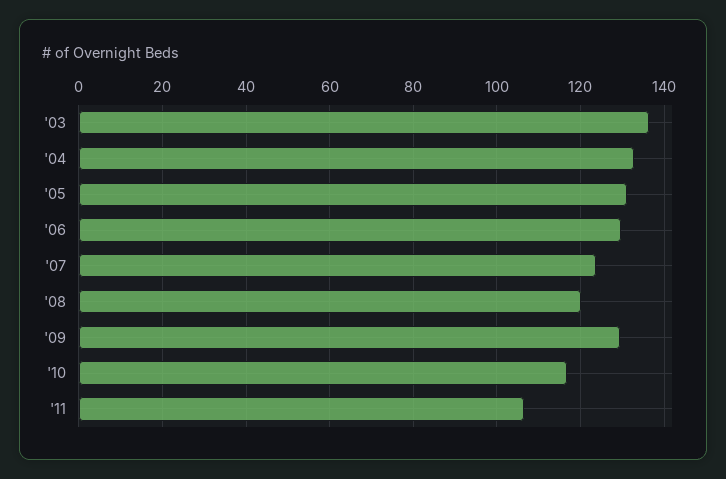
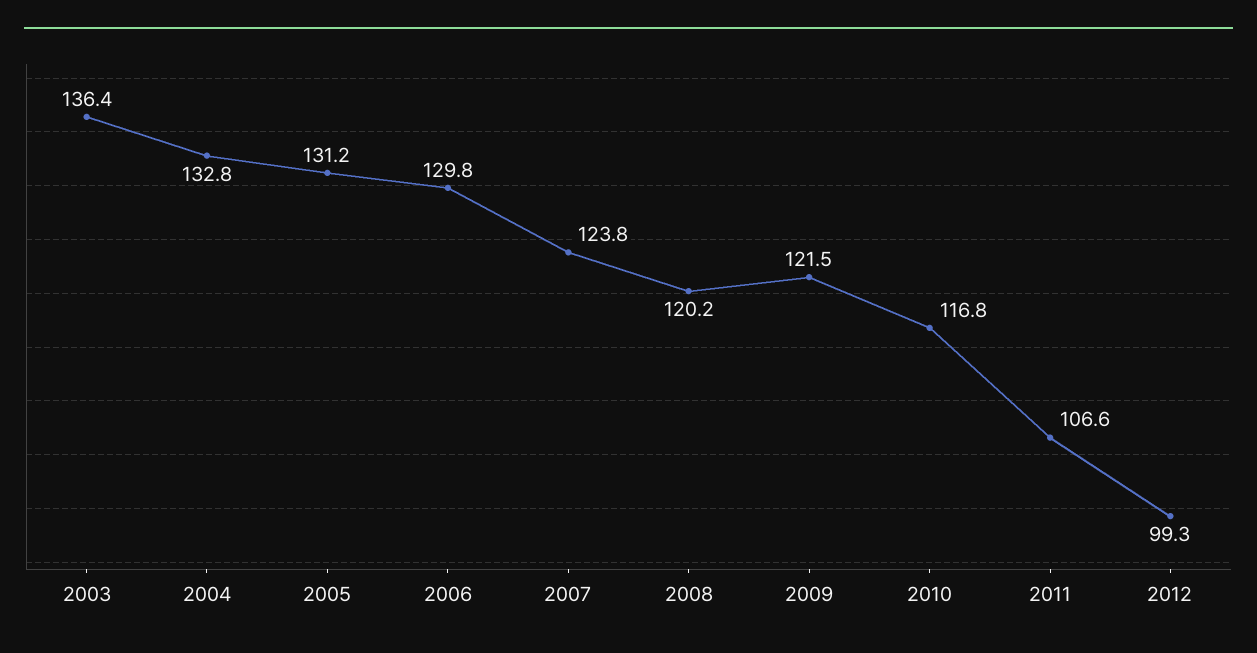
'09: 130 -> 121.5
2012: none -> 99.3

